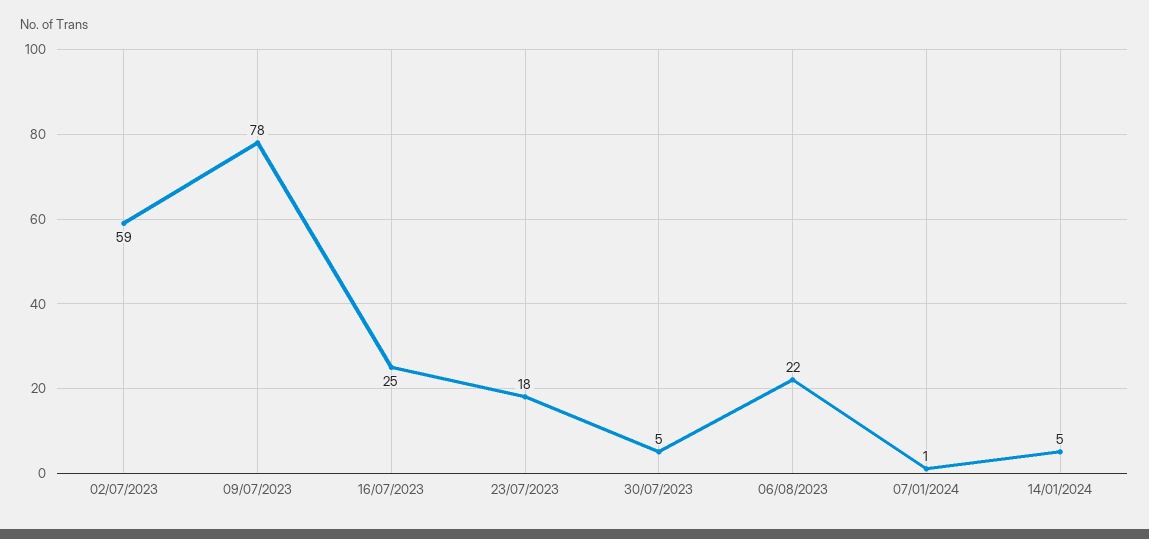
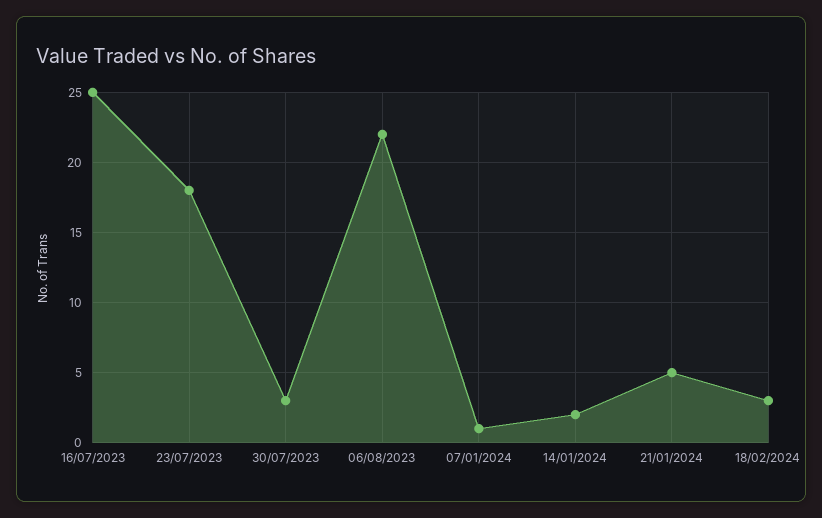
02/07/2023: 59 -> none
09/07/2023: 78 -> none
30/07/2023: 5 -> 3
14/01/2024: 5 -> 2
21/01/2024: none -> 5
18/02/2024: none -> 3

